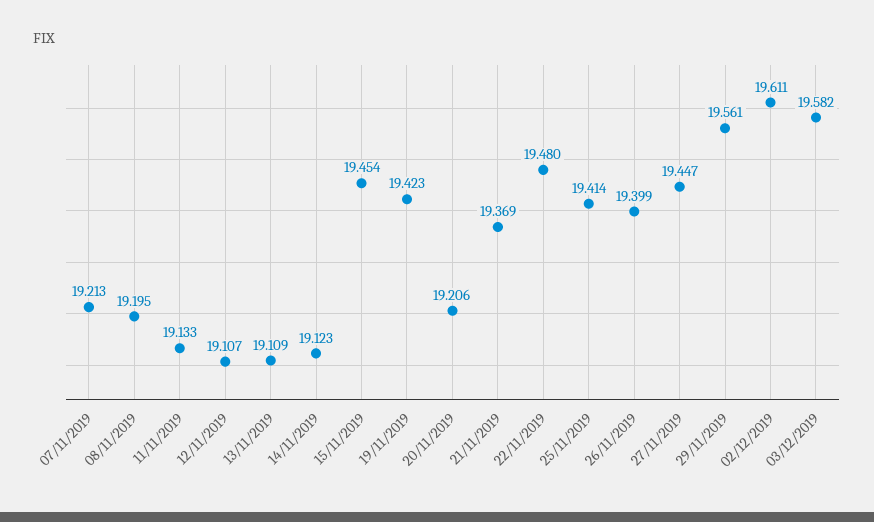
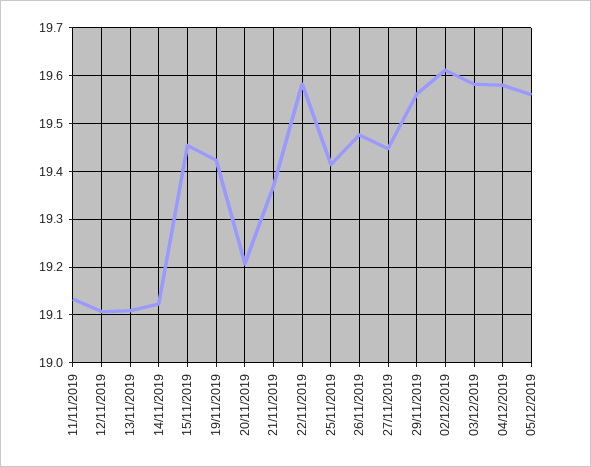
07/11/2019: 19.213 -> none
08/11/2019: 19.195 -> none
22/11/2019: 19.48 -> 19.58
26/11/2019: 19.399 -> 19.48
04/12/2019: none -> 19.58
05/12/2019: none -> 19.56

